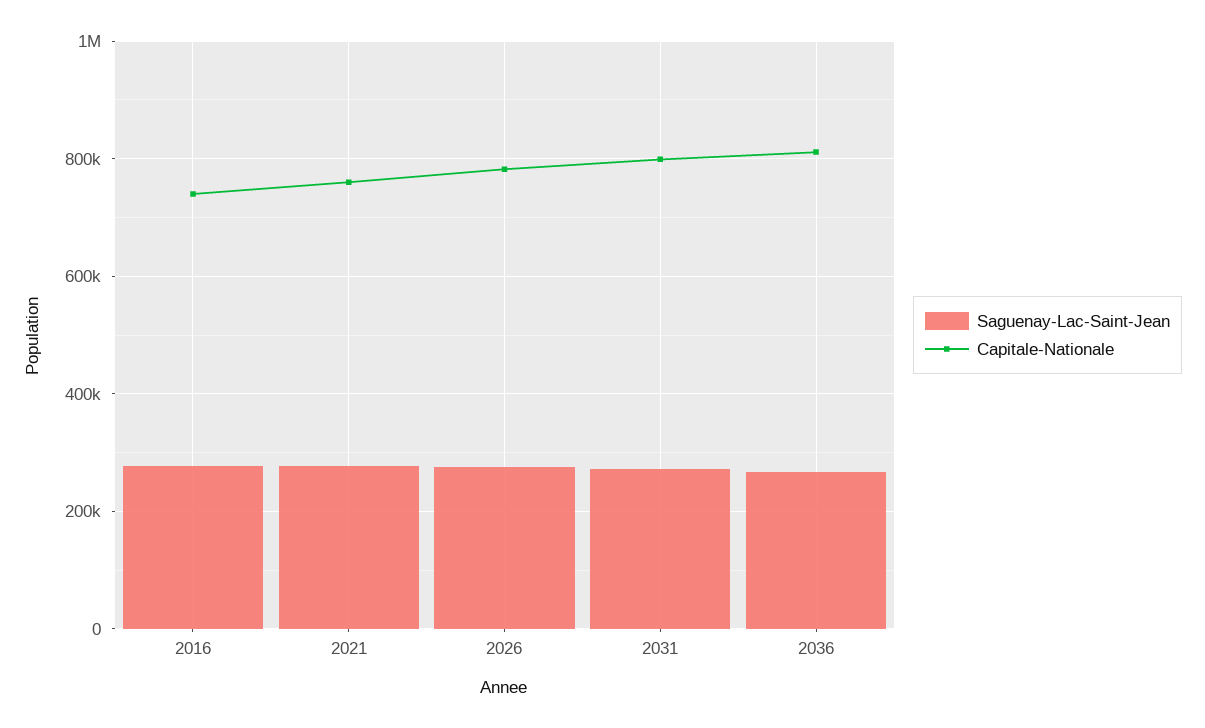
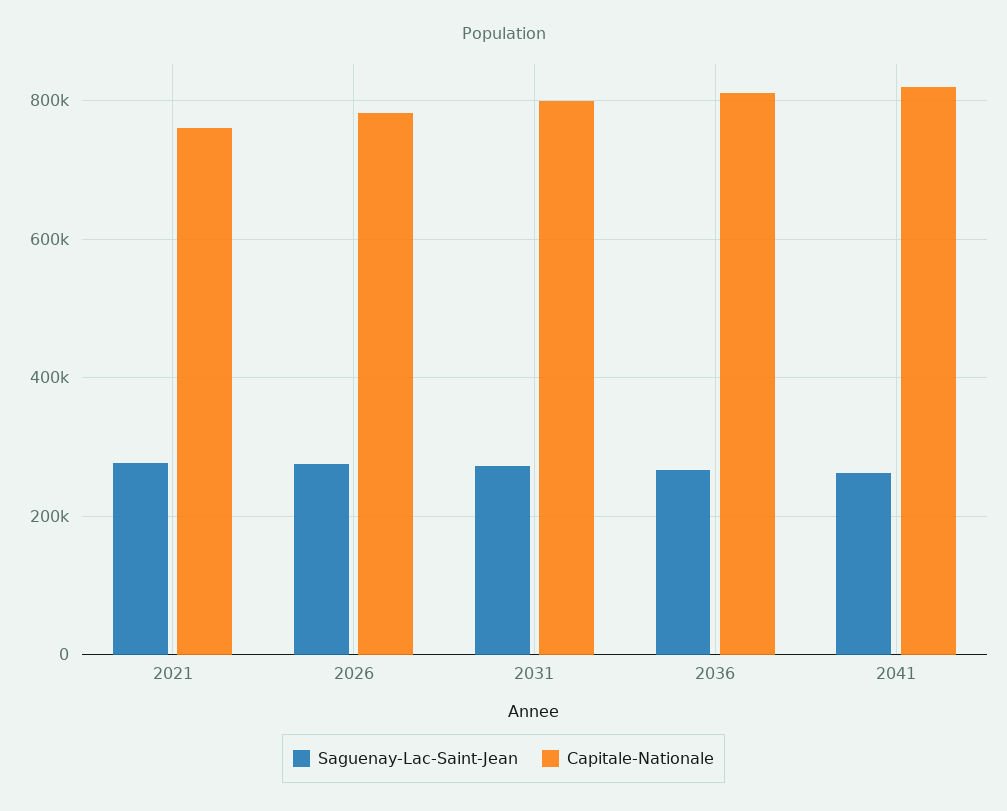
Saguenay-Lac-Saint-Jean, 2016: 280000 -> none
Capitale-Nationale, 2016: 740000 -> none
Saguenay-Lac-Saint-Jean, 2041: none -> 260000
Capitale-Nationale, 2041: none -> 820000

